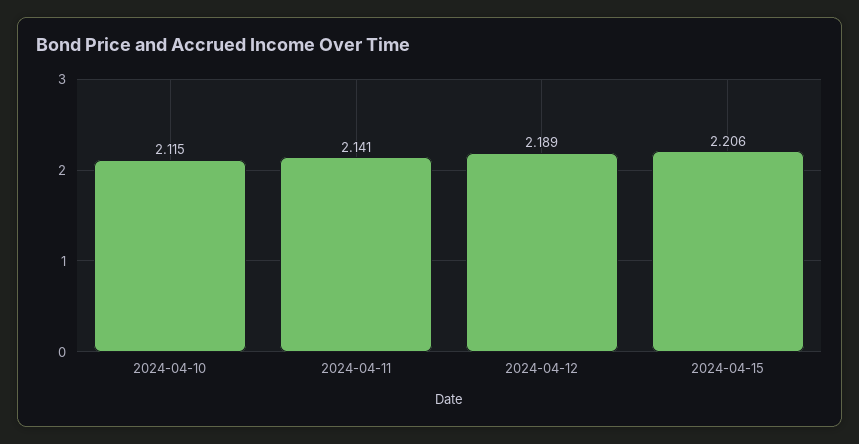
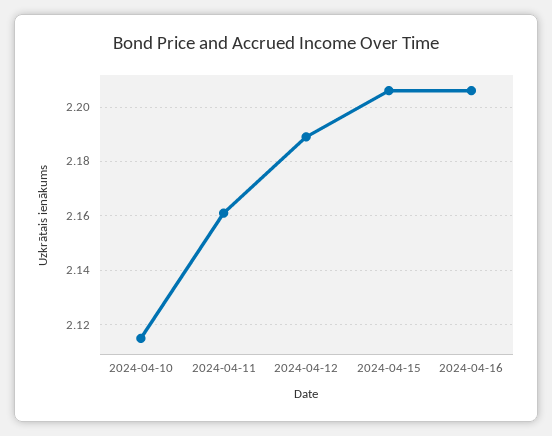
2024-04-11: 2.141 -> 2.16
2024-04-16: none -> 2.205

